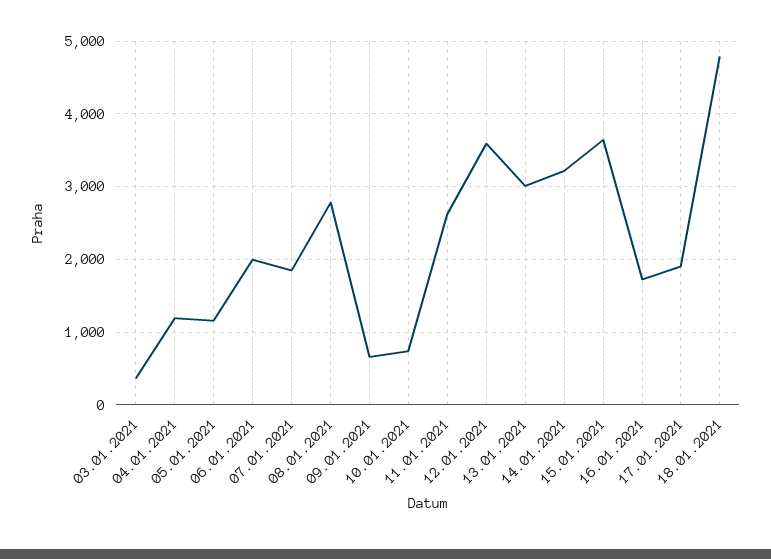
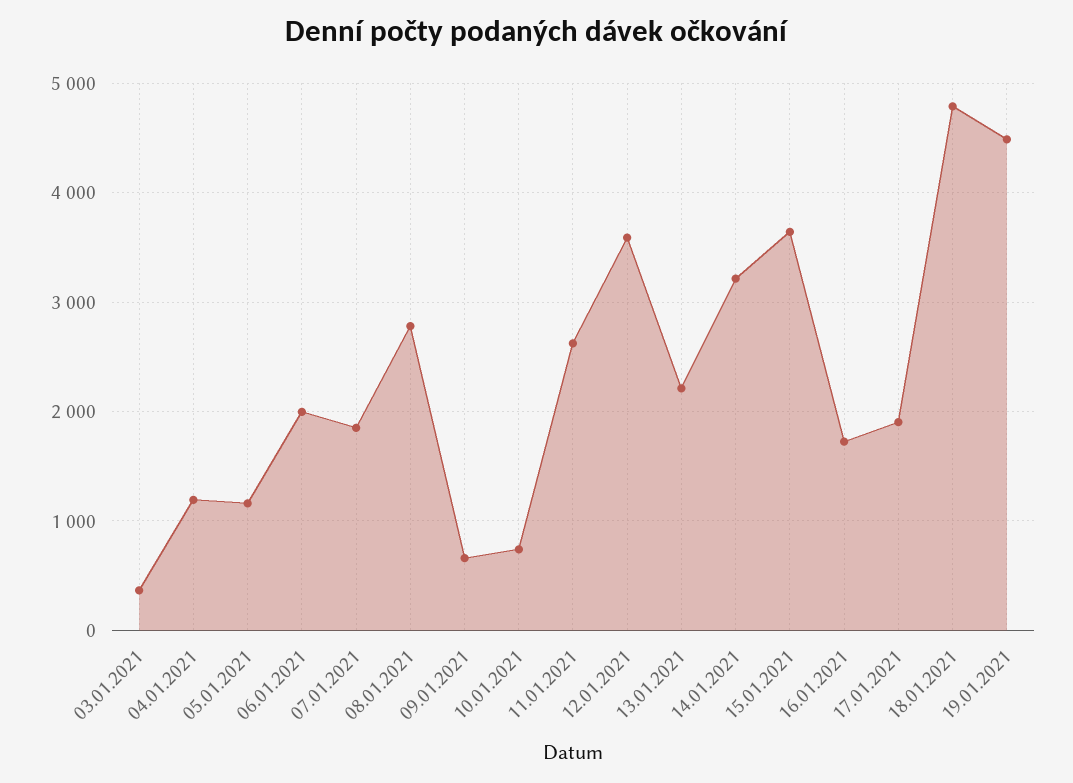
13.01.2021: 3000 -> 2200
19.01.2021: none -> 4500

